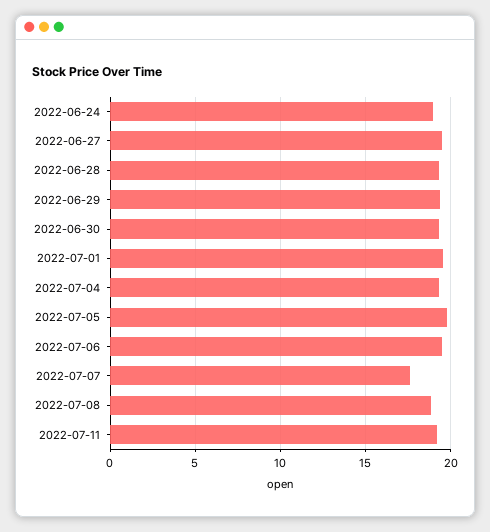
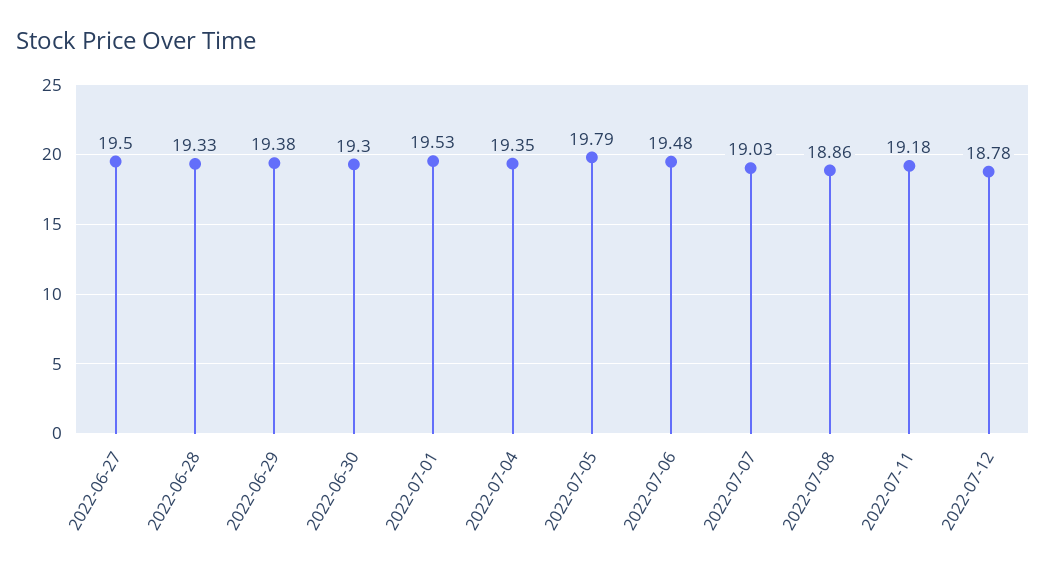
2022-06-24: 19 -> none
2022-07-07: 17.5 -> 19.03
2022-07-12: none -> 18.78

